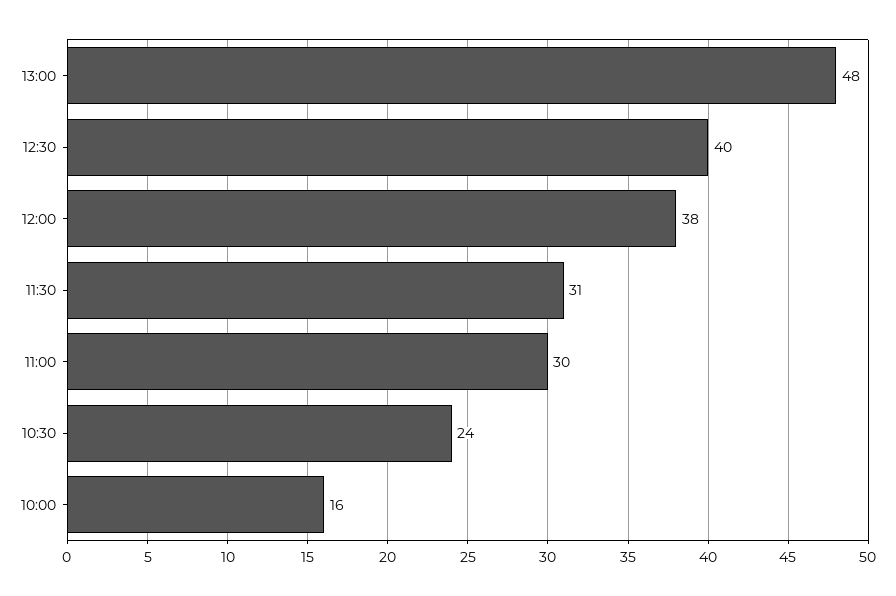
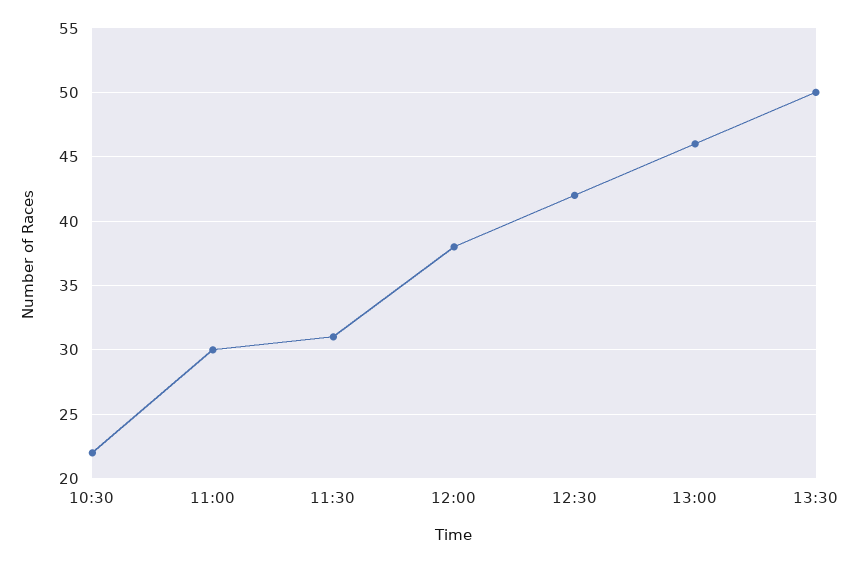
13:00: 48 -> 46
12:30: 40 -> 42
10:30: 24 -> 22
10:00: 16 -> none
13:30: none -> 50

